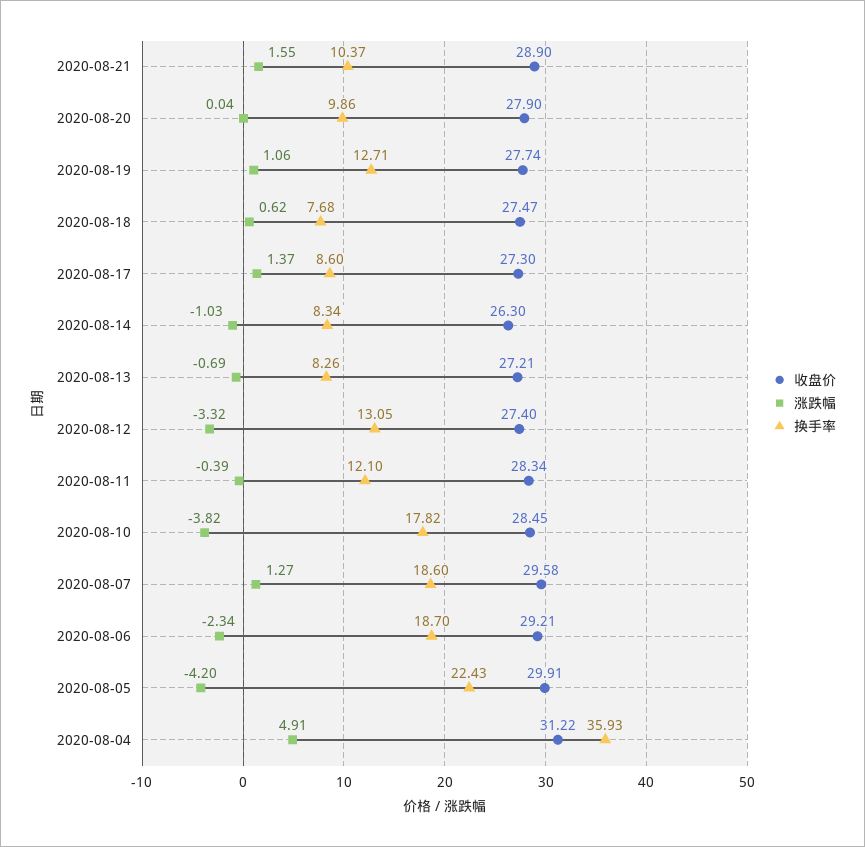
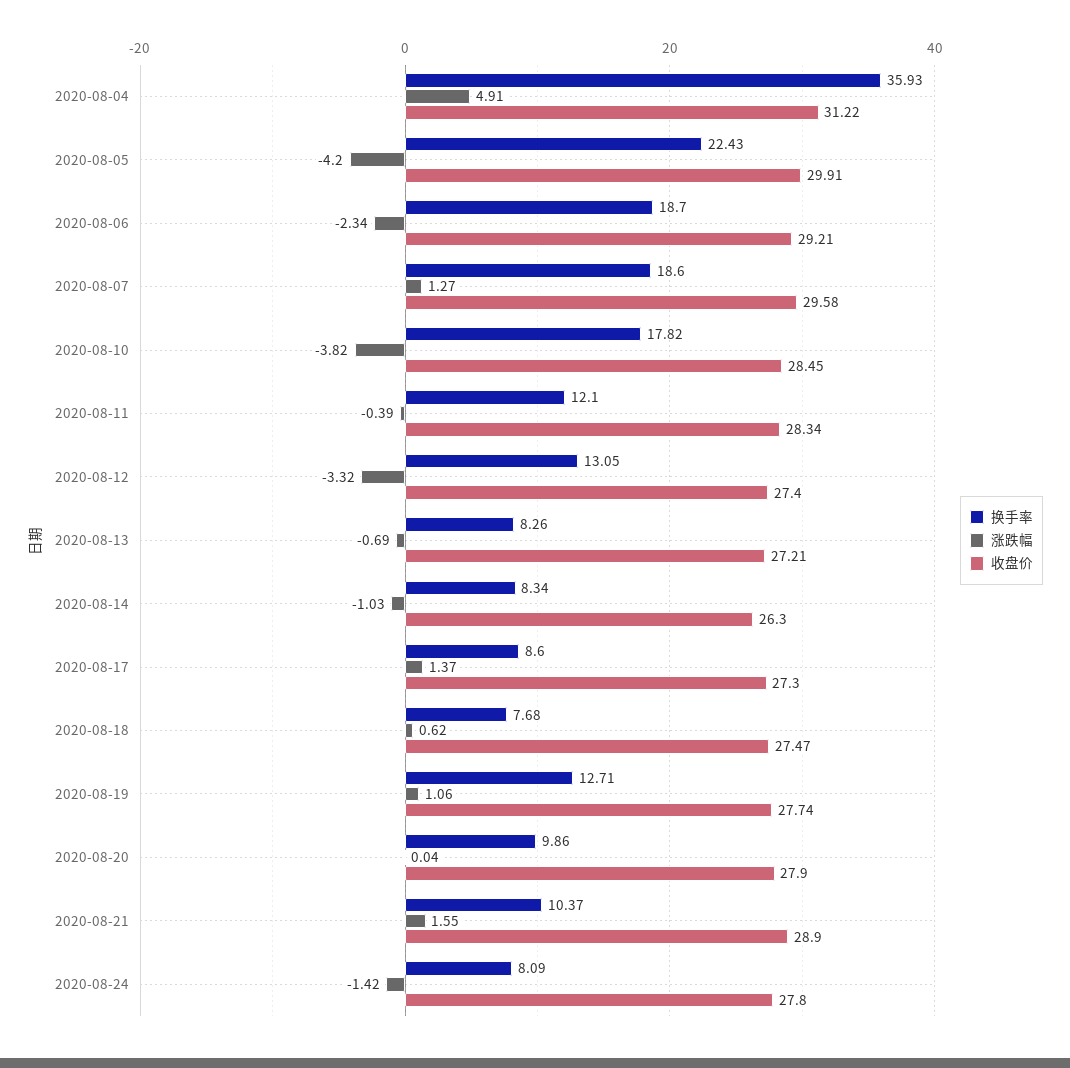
换手率, 2020-08-24: none -> 8.09
涨跌幅, 2020-08-24: none -> -1.42
收盘价, 2020-08-24: none -> 27.8

